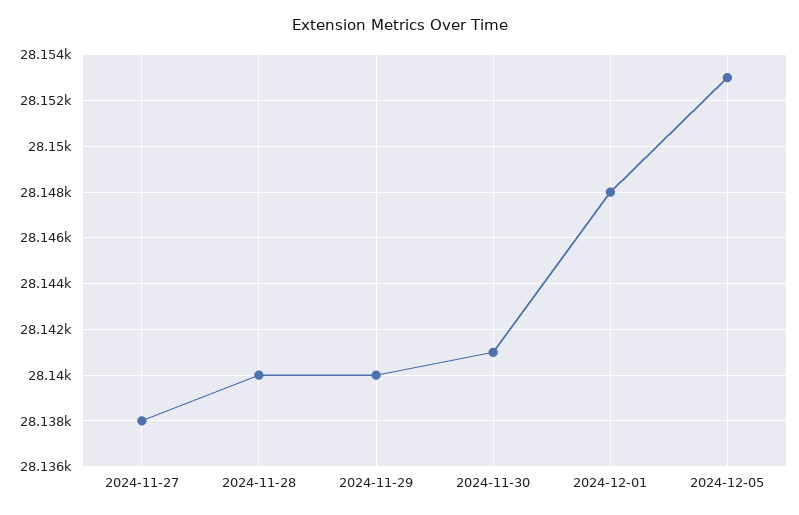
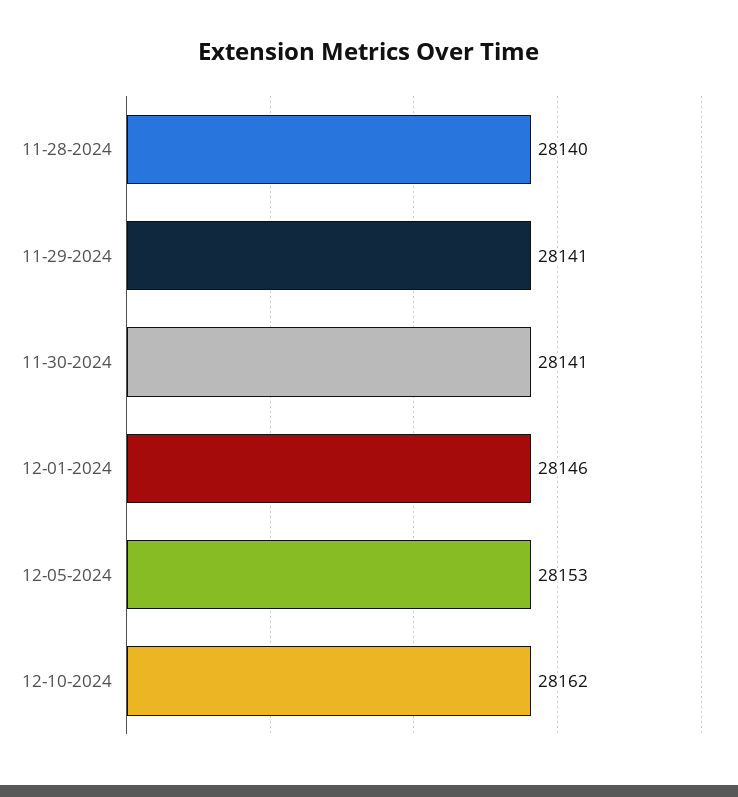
2024-11-27: 28138 -> none
2024-11-29: 28140 -> 28141
2024-12-01: 28148 -> 28146
12-10-2024: none -> 28162

